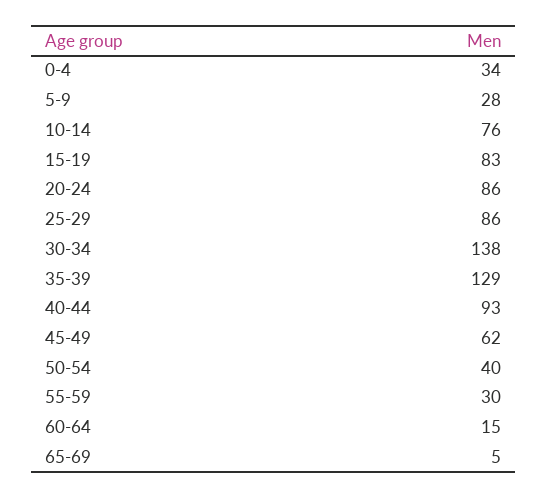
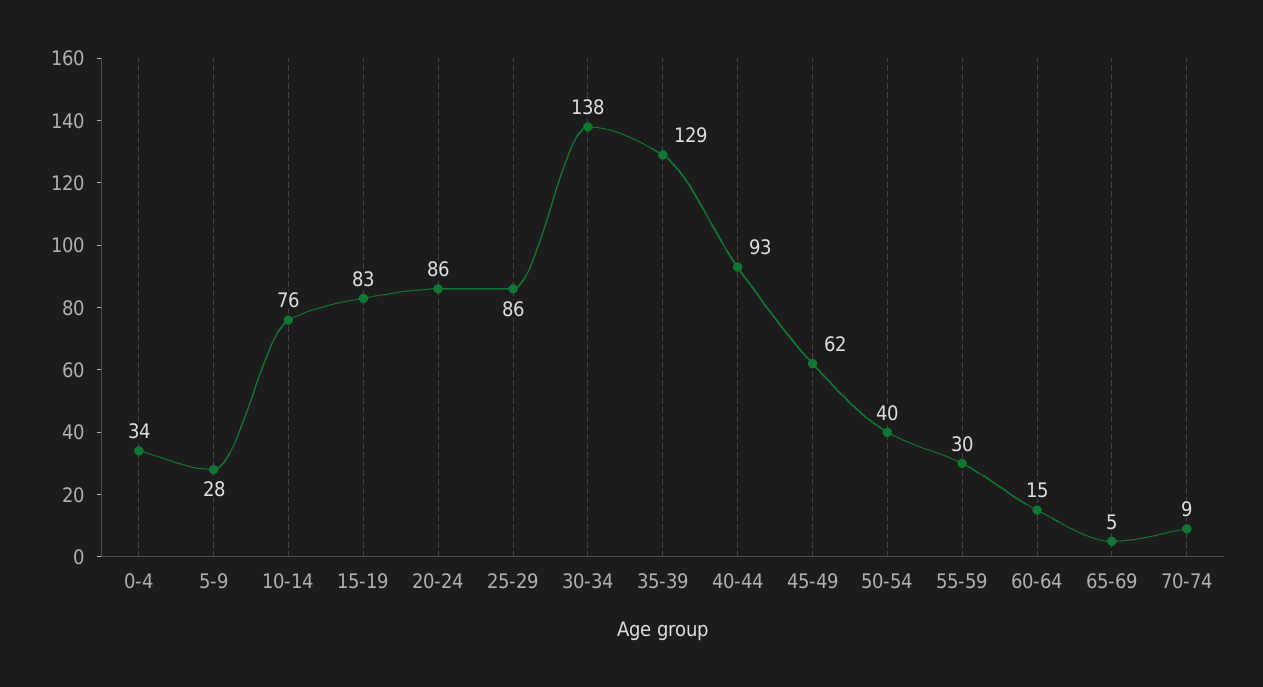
70-74: none -> 9

